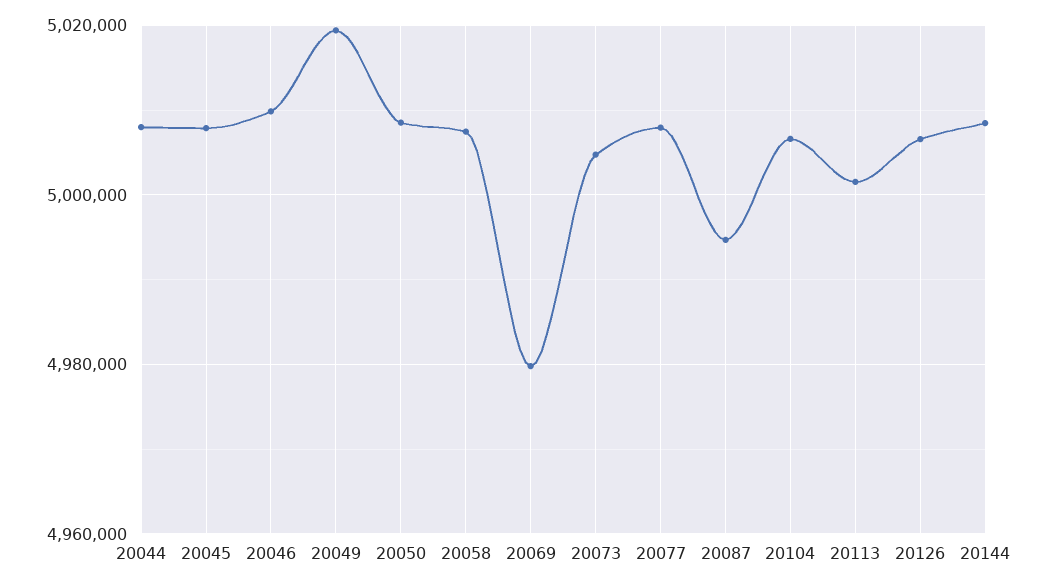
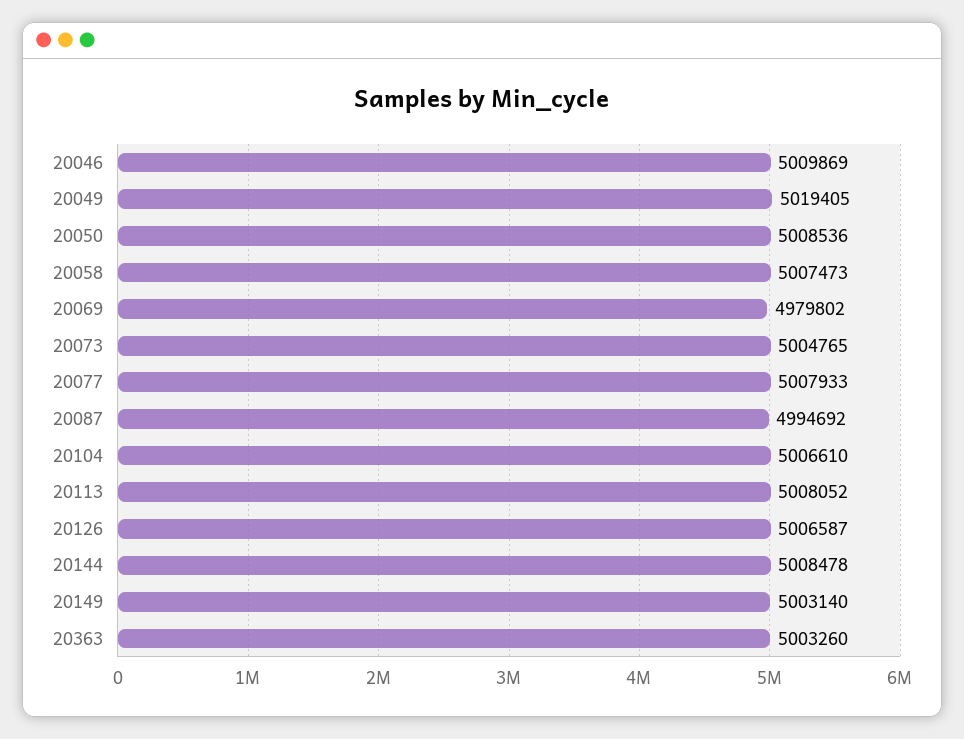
20044: 5008000 -> none
20045: 5008000 -> none
20113: 5002000 -> 5008052
20149: none -> 5003140
20363: none -> 5003260

